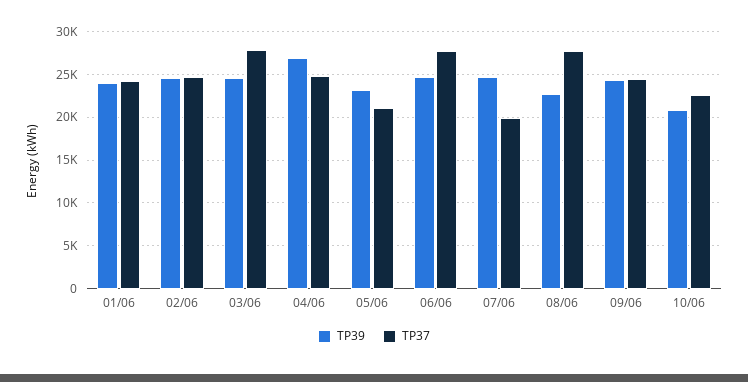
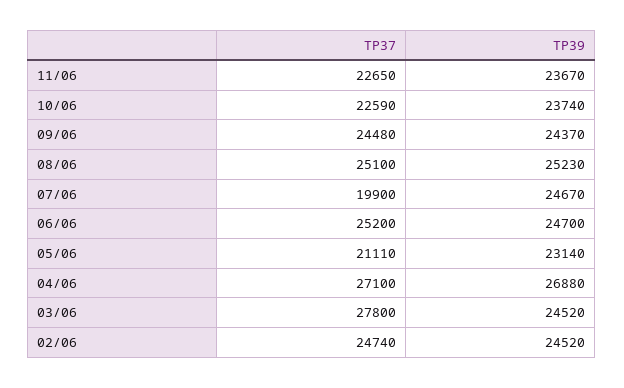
TP39, 01/06: 24000 -> none
TP37, 01/06: 24000 -> none
TP37, 04/06: 25000 -> 27100
TP37, 06/06: 28000 -> 25200
TP39, 08/06: 23000 -> 25230
TP37, 08/06: 28000 -> 25100
TP39, 10/06: 21000 -> 23740
TP37, 11/06: none -> 22650
TP39, 11/06: none -> 23670

